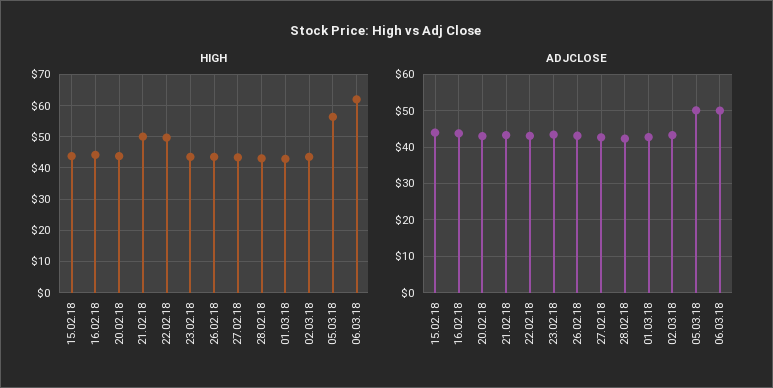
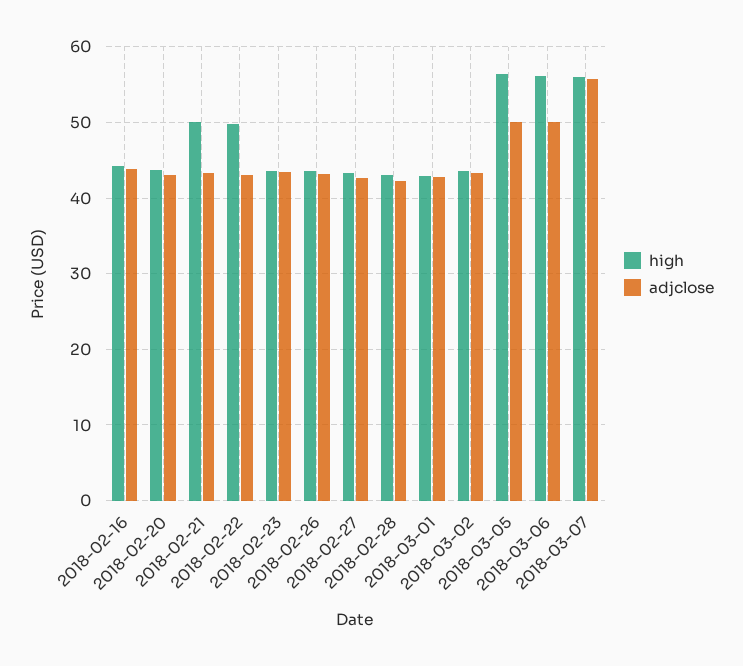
HIGH, 15.02.18: 44 -> none
HIGH, 06.03.18: 62 -> 56
ADJCLOSE, 15.02.18: 44 -> none
HIGH, 2018-03-07: none -> 56
ADJCLOSE, 2018-03-07: none -> 56

